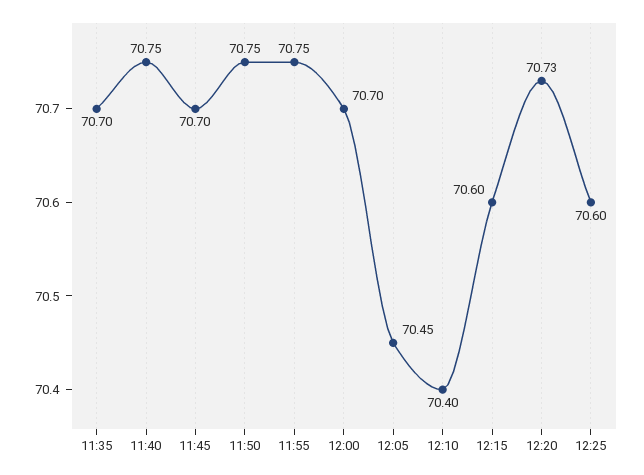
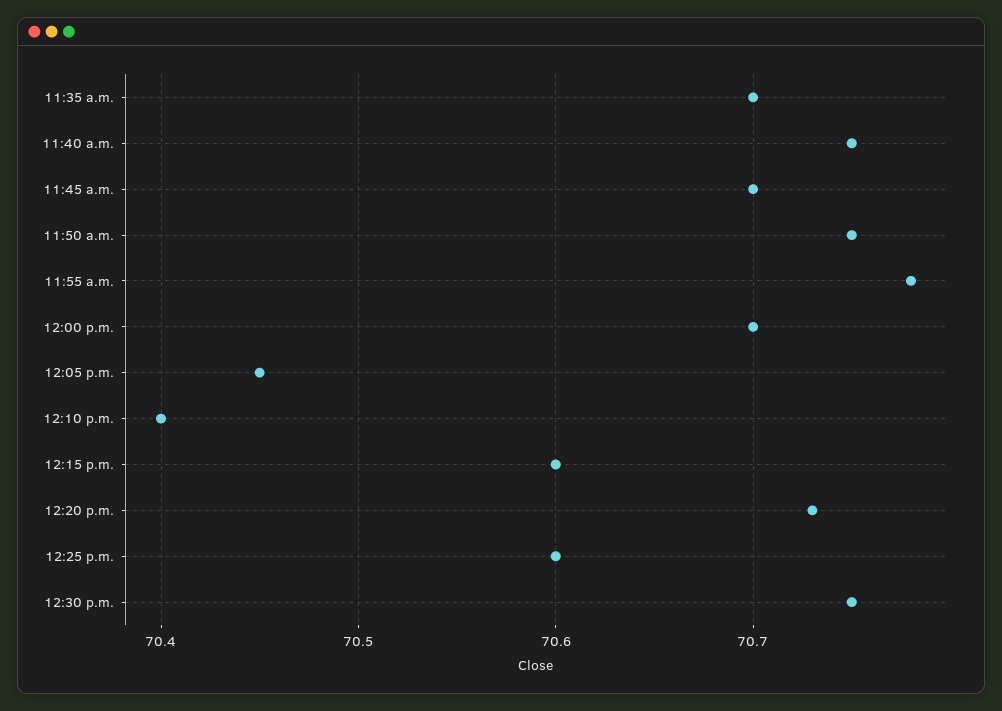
11:55: 70.75 -> 70.78
12:30 p.m.: none -> 70.75

